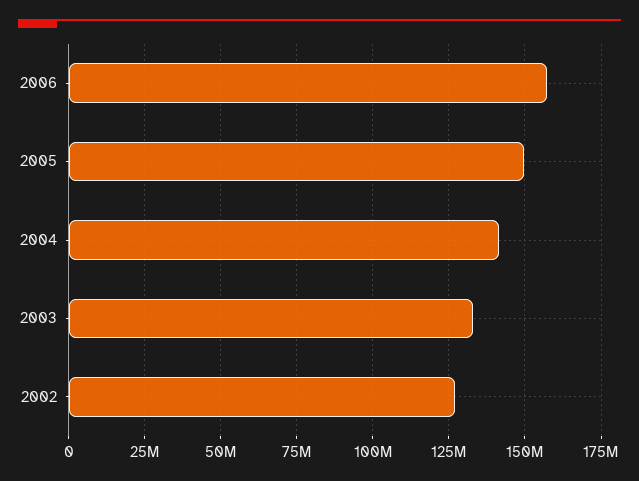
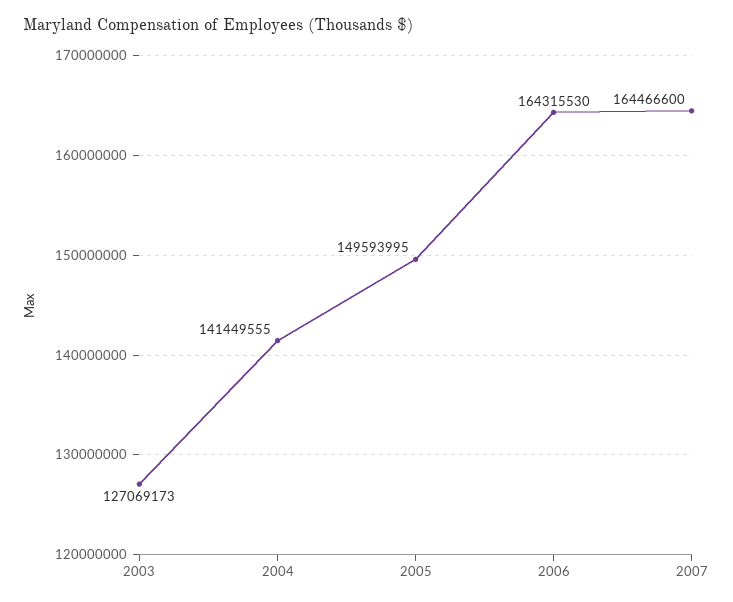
2006: 157500000 -> 164315530
2003: 132500000 -> 127069173
2002: 127500000 -> none
2007: none -> 164466600

